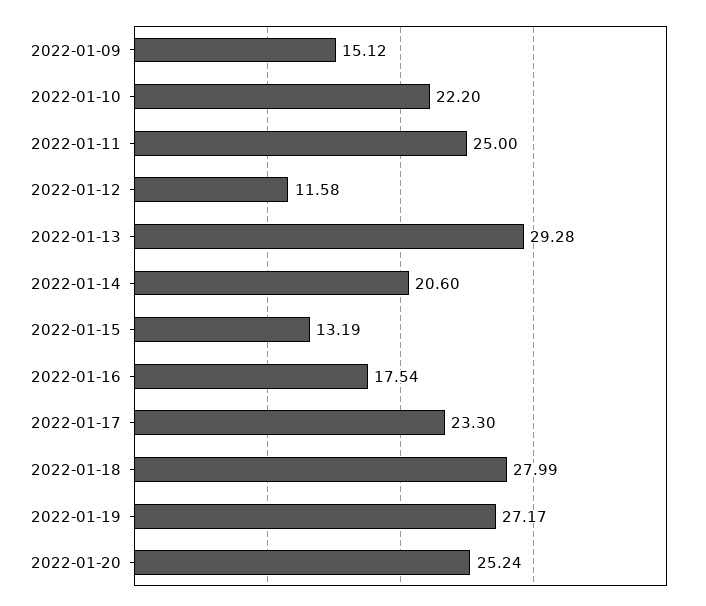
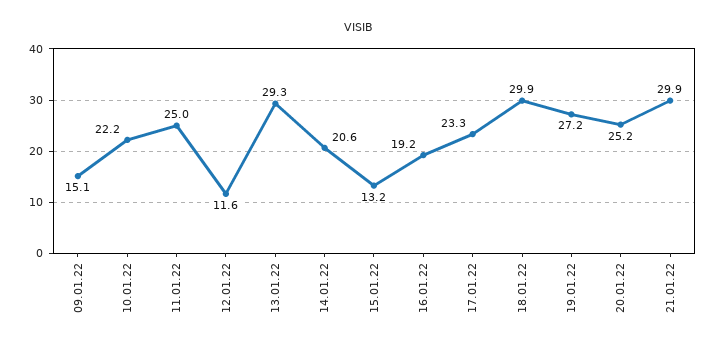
2022-01-16: 17.54 -> 19.2
2022-01-18: 27.99 -> 29.9
21.01.22: none -> 29.9

